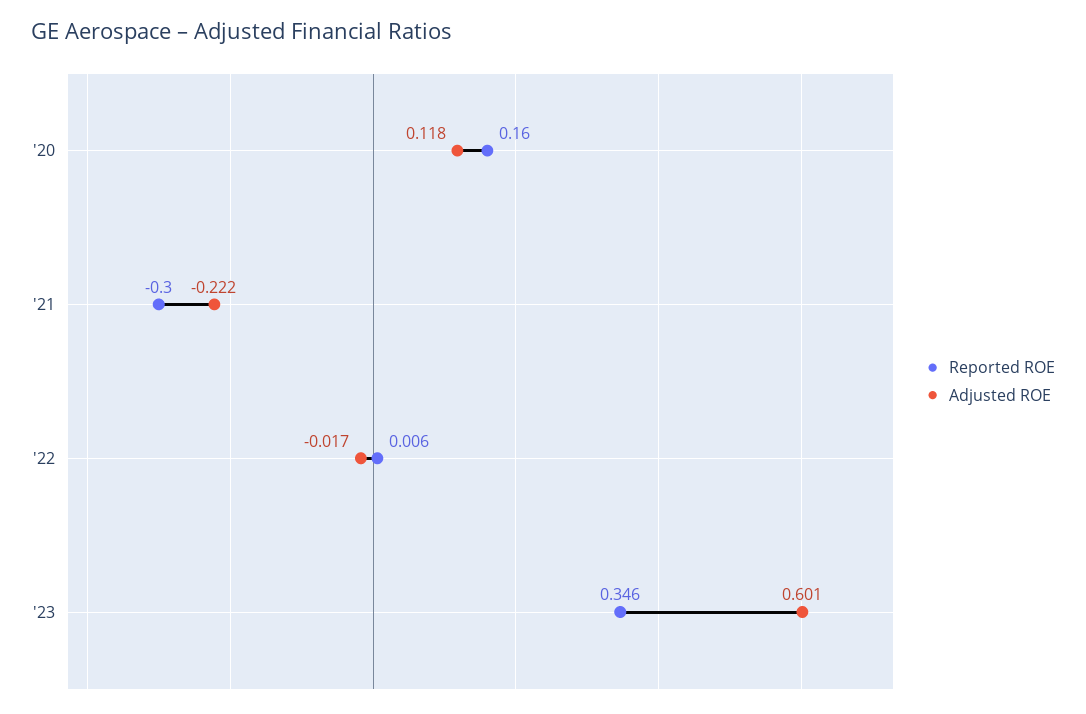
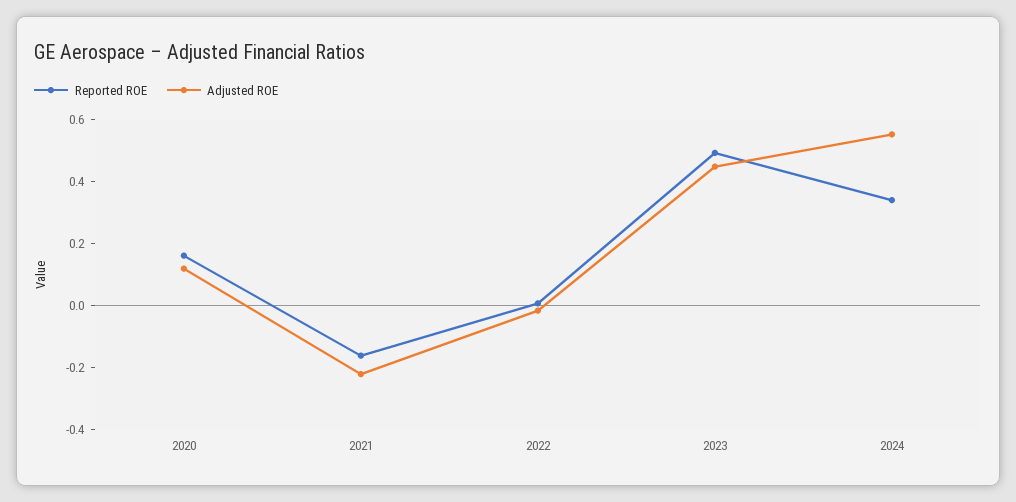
Reported ROE, '21: -0.3 -> -0.15
Reported ROE, '23: 0.346 -> 0.5
Adjusted ROE, '23: 0.601 -> 0.45
Reported ROE, 2024: none -> 0.35
Adjusted ROE, 2024: none -> 0.55

